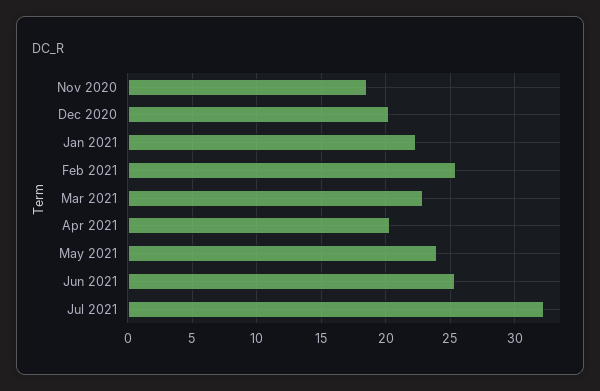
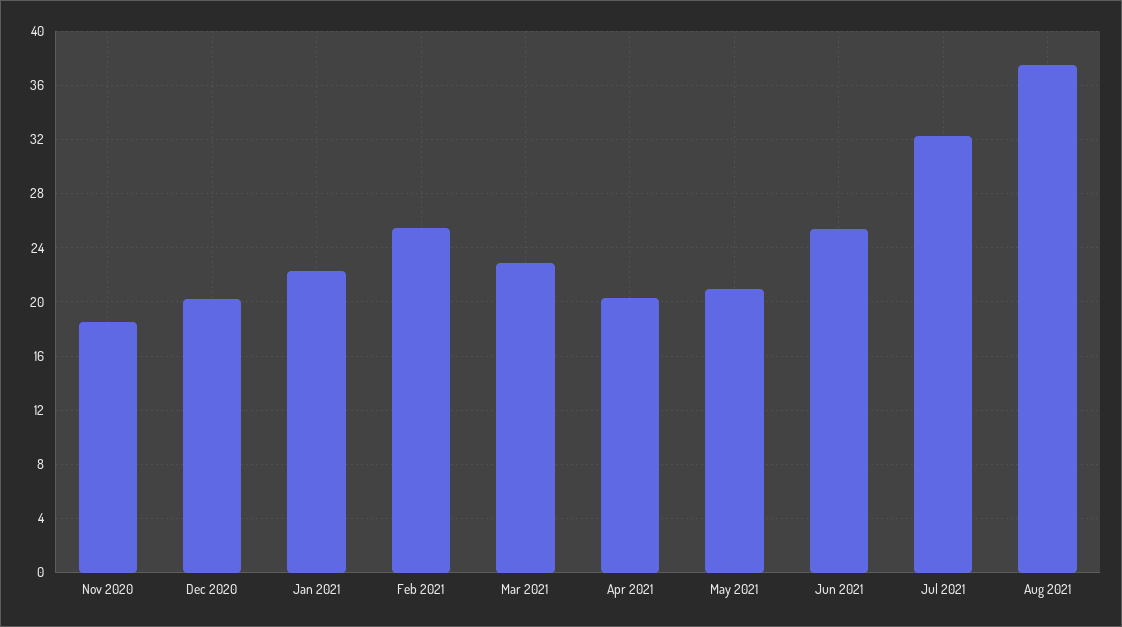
May 2021: 24 -> 21
Aug 2021: none -> 37.5

